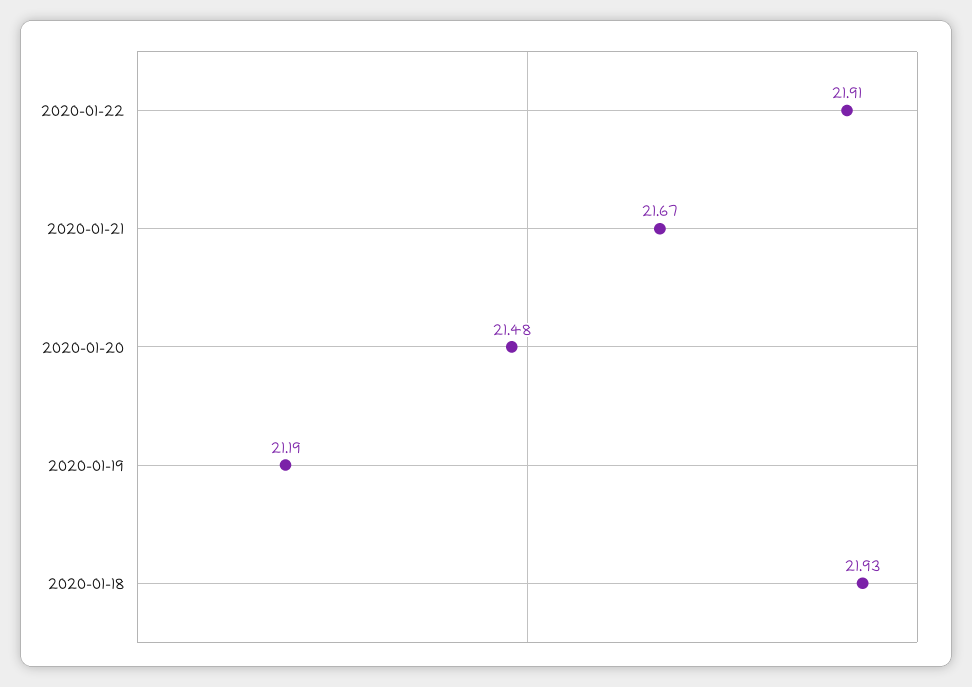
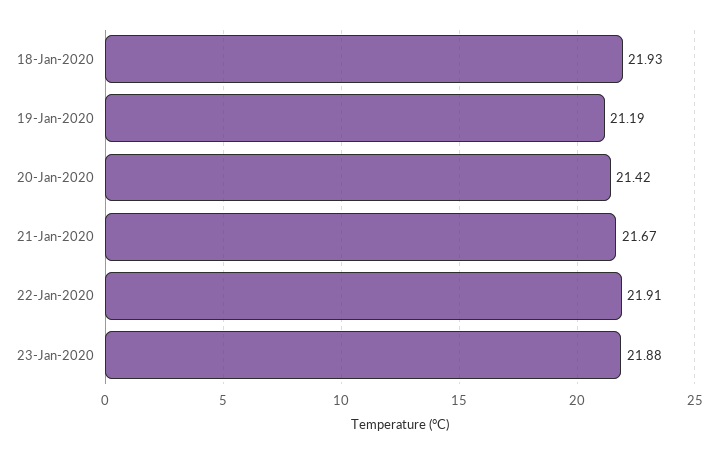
2020-01-20: 21.48 -> 21.42
23-Jan-2020: none -> 21.88

